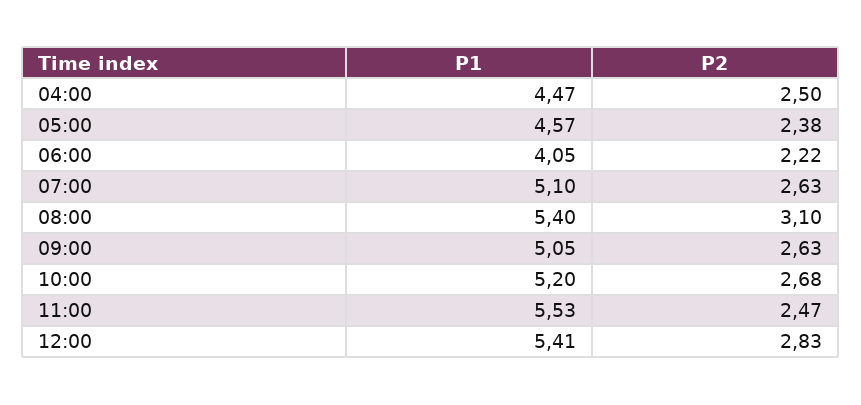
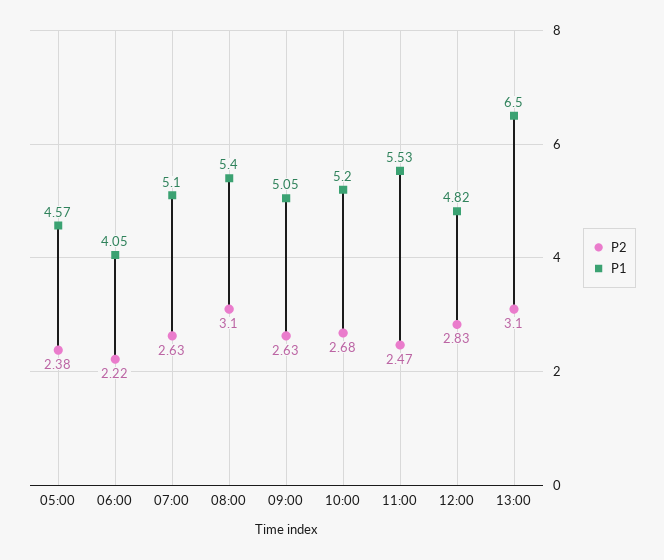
P1, 04:00: 4.47 -> none
P2, 04:00: 2.5 -> none
P1, 12:00: 5.41 -> 4.82
P2, 13:00: none -> 3.1
P1, 13:00: none -> 6.5

